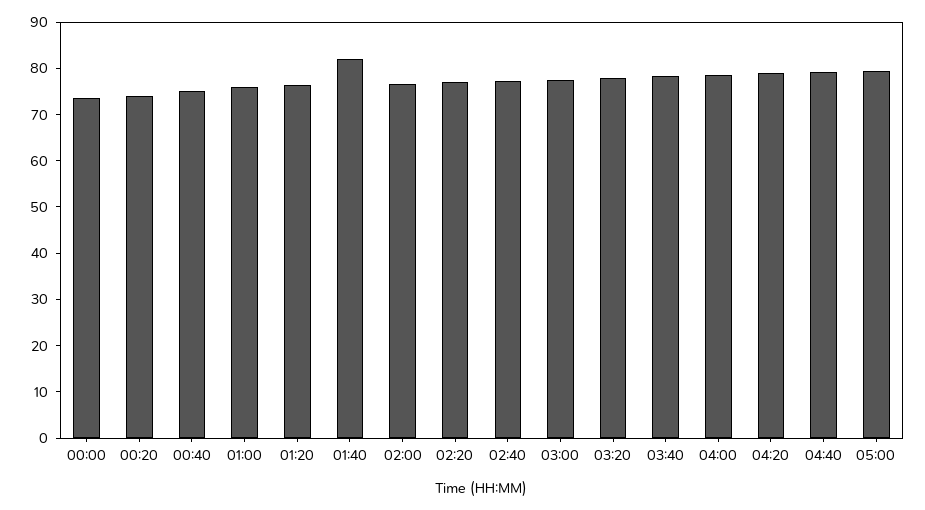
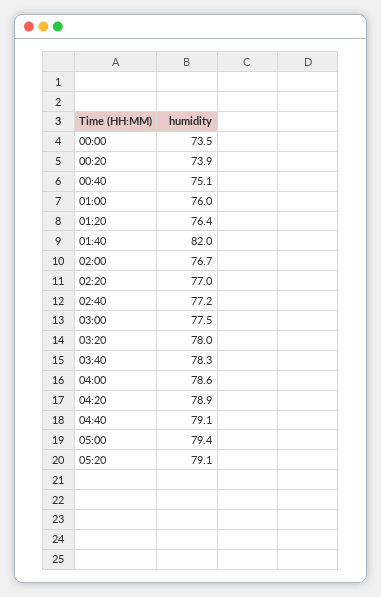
05:20: none -> 79.1

